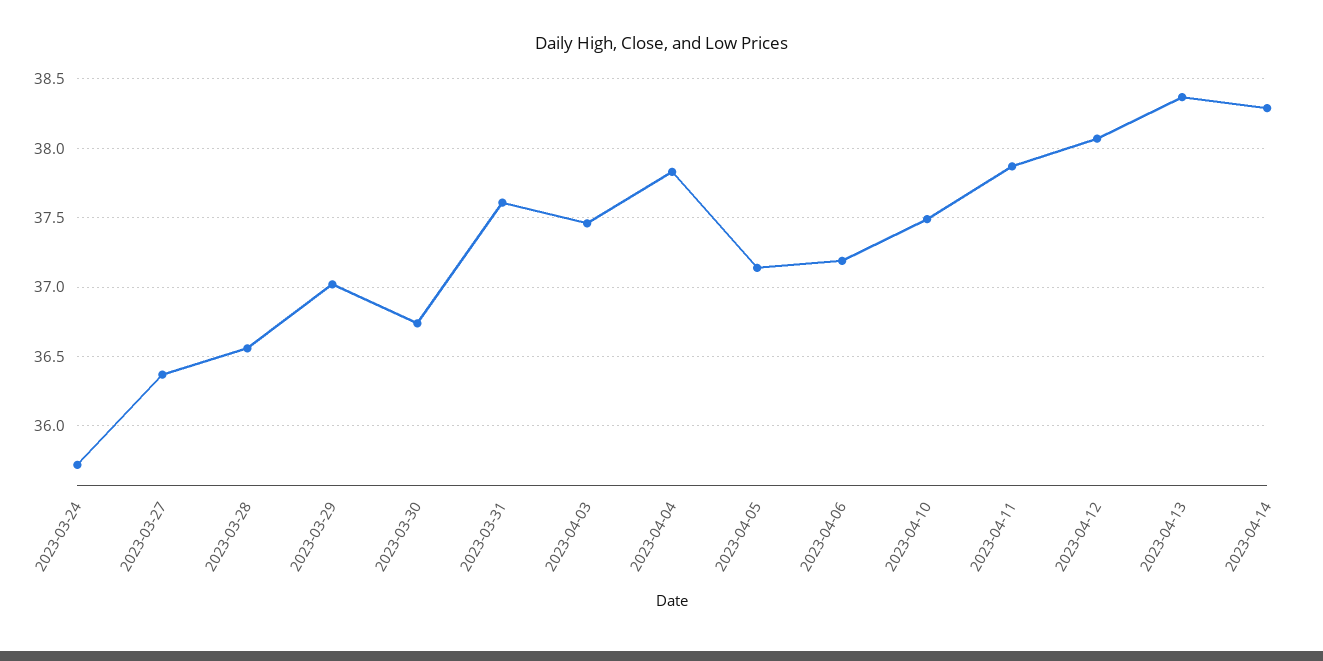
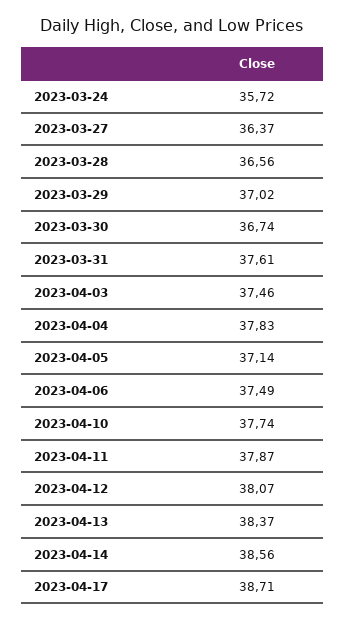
2023-04-06: 37.2 -> 37.49
2023-04-10: 37.5 -> 37.74
2023-04-14: 38.3 -> 38.56
2023-04-17: none -> 38.71

